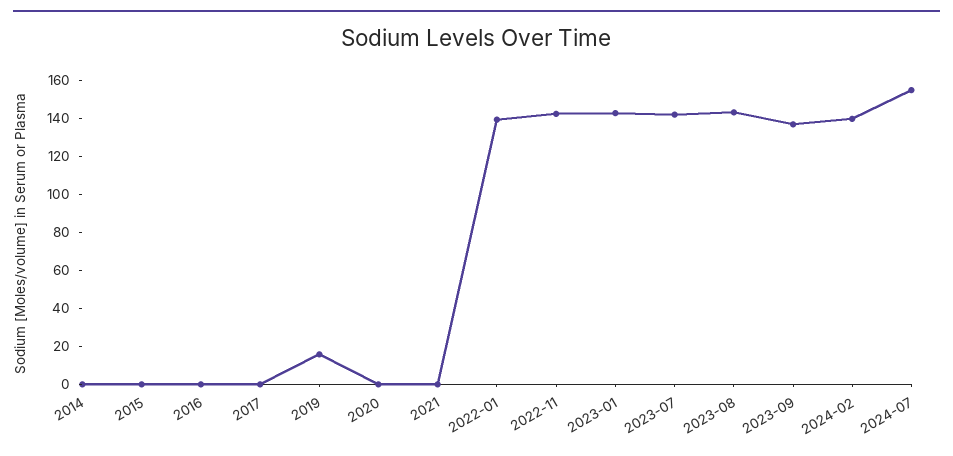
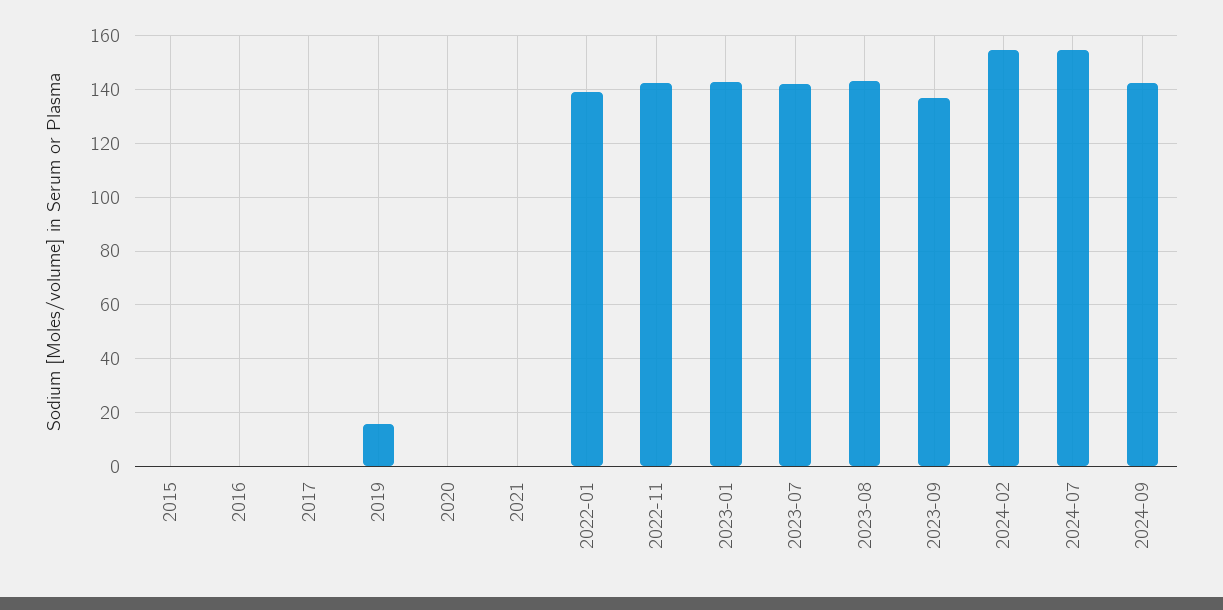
2014: 0 -> none
2024-02: 140 -> 155
2024-09: none -> 142.5

